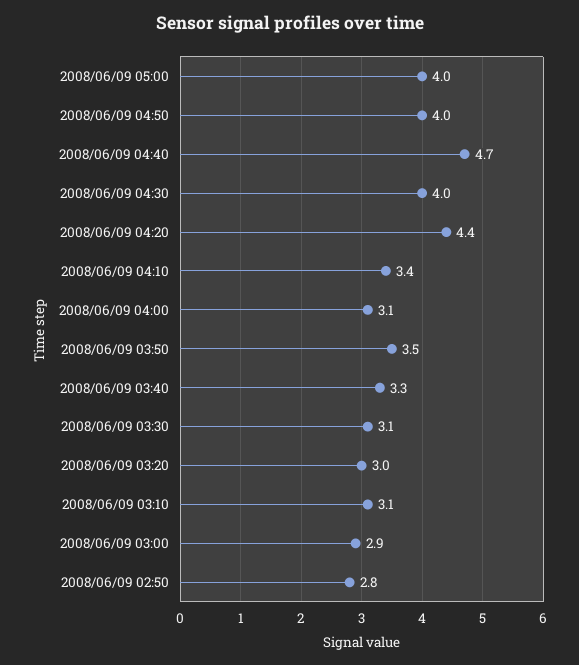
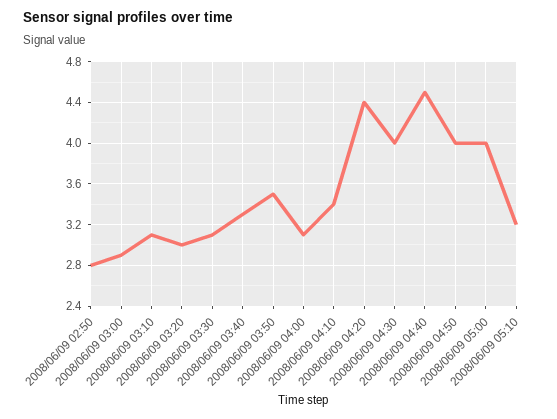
2008/06/09 04:40: 4.7 -> 4.5
2008/06/09 05:10: none -> 3.2

